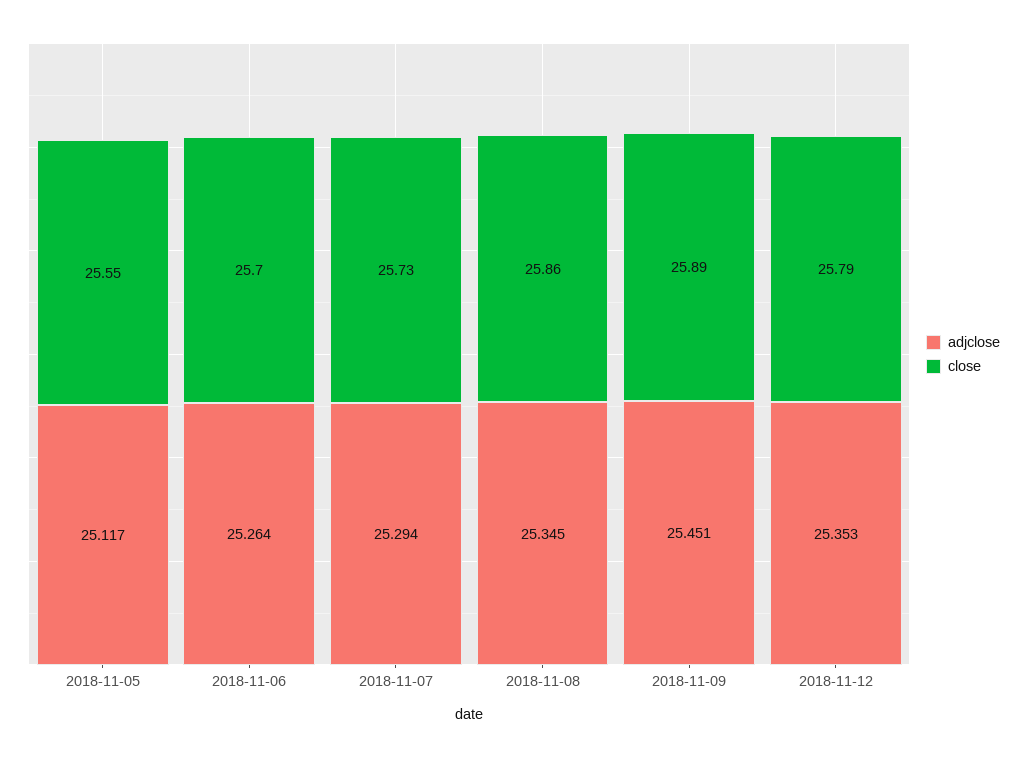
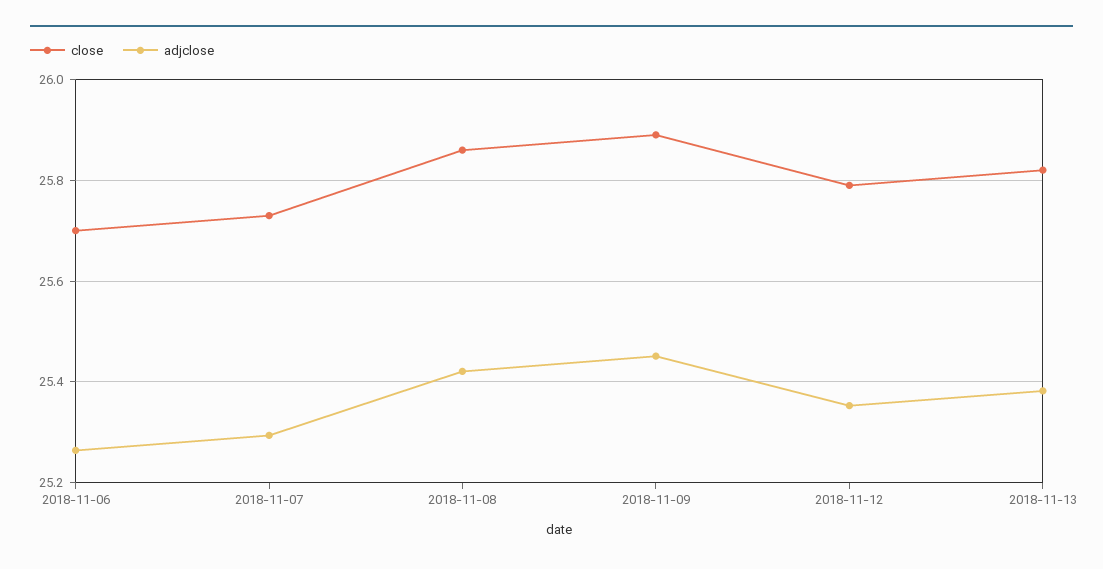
adjclose, 2018-11-05: 25.117 -> none
close, 2018-11-05: 25.55 -> none
adjclose, 2018-11-08: 25.345 -> 25.42
close, 2018-11-13: none -> 25.82
adjclose, 2018-11-13: none -> 25.38

